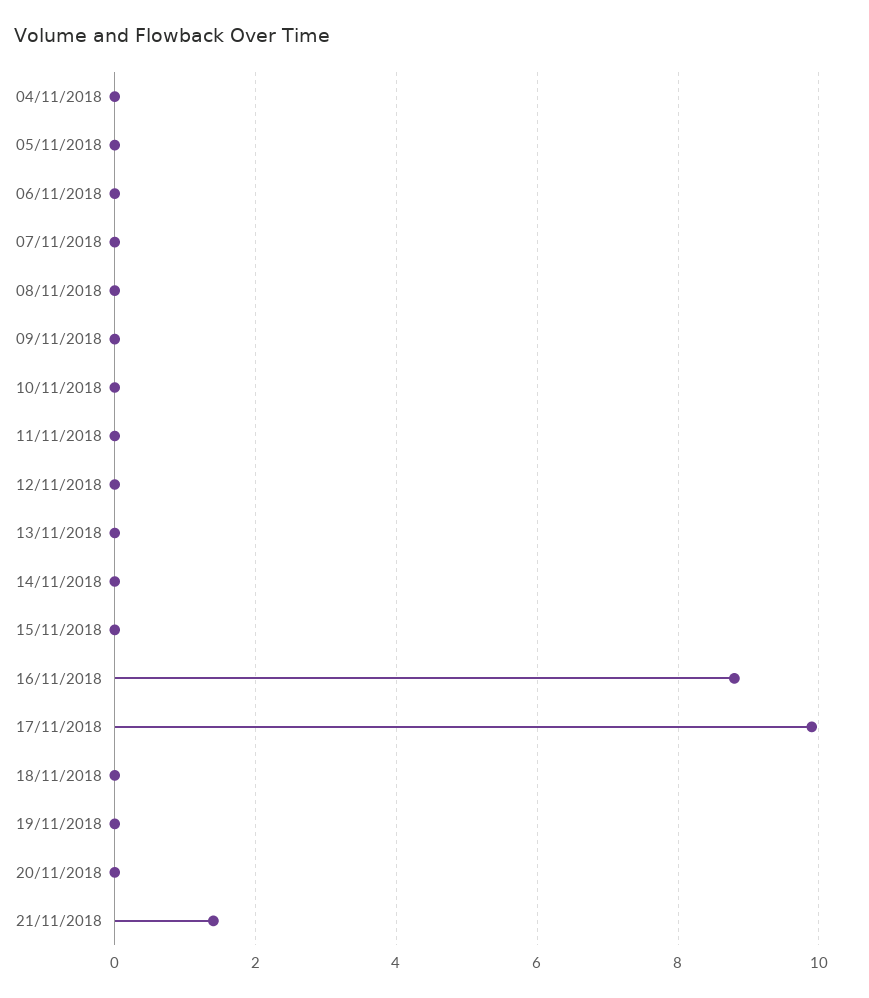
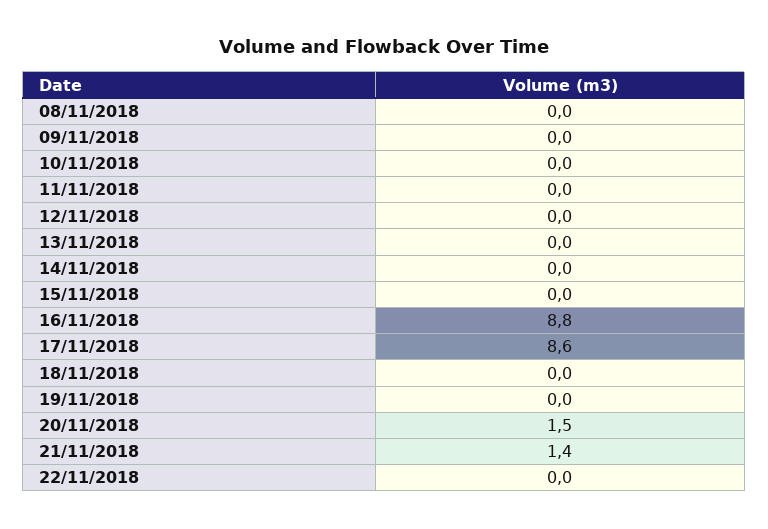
04/11/2018: 0 -> none
05/11/2018: 0 -> none
06/11/2018: 0 -> none
07/11/2018: 0 -> none
17/11/2018: 10 -> 8.6
20/11/2018: 0 -> 1.5
22/11/2018: none -> 0

